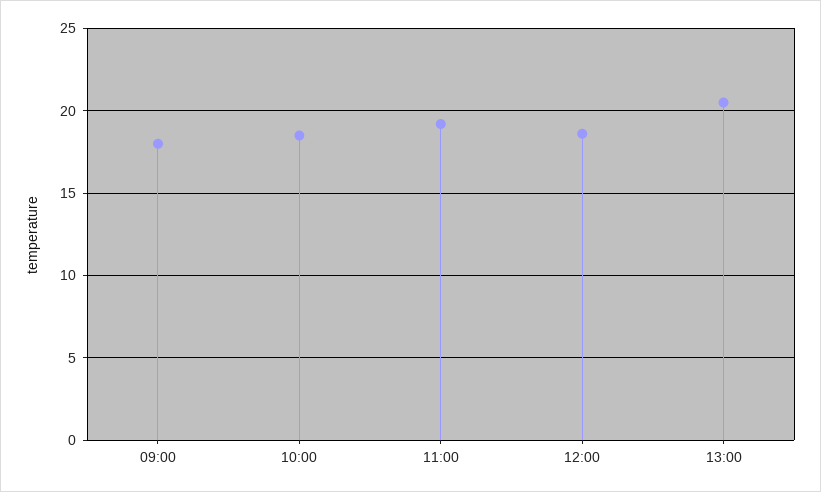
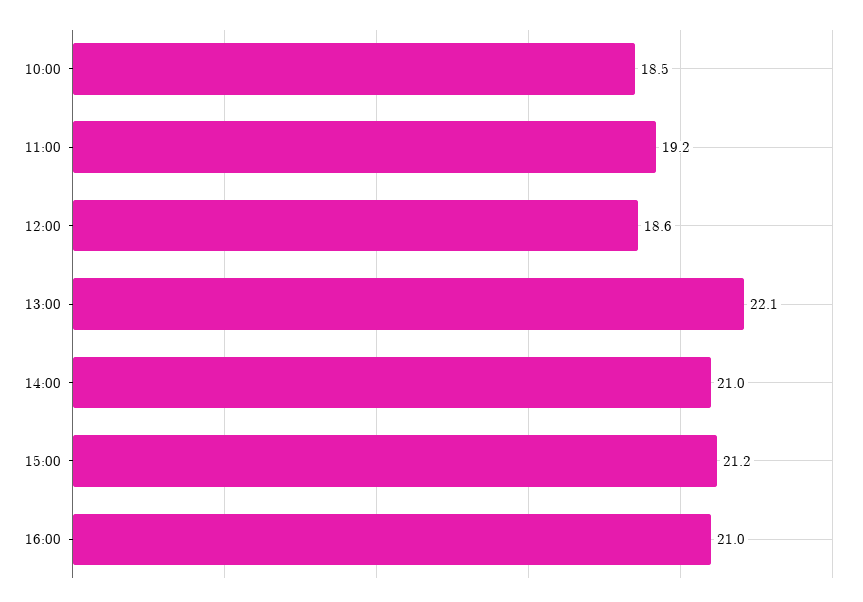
09:00: 18 -> none
13:00: 20.5 -> 22.1
14:00: none -> 21
15:00: none -> 21.2
16:00: none -> 21

